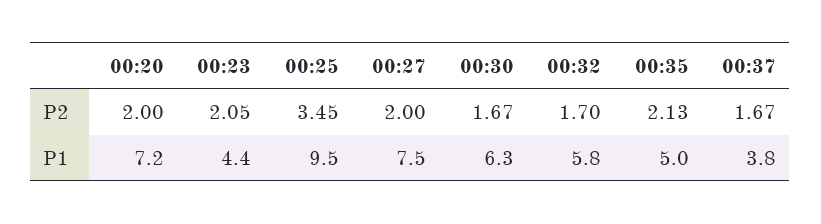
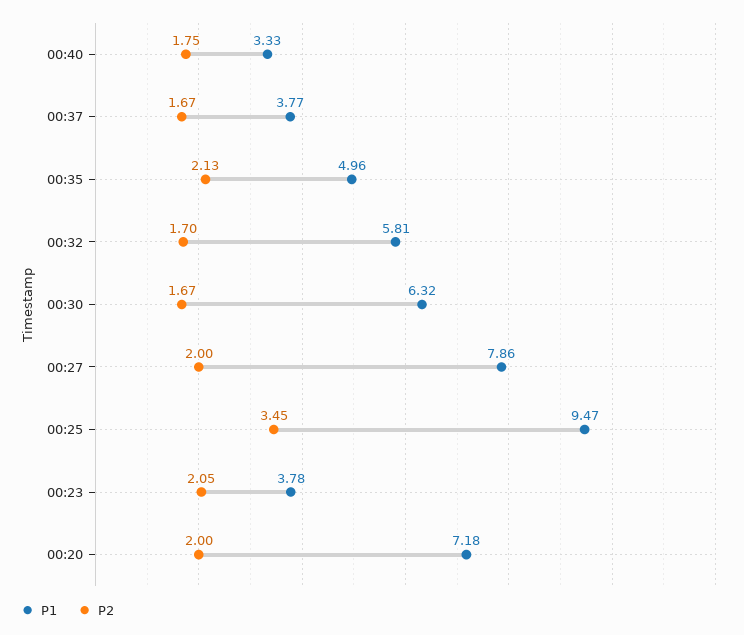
P1, 00:23: 4.4 -> 3.78
P1, 00:27: 7.5 -> 7.86
P1, 00:40: none -> 3.33
P2, 00:40: none -> 1.75

